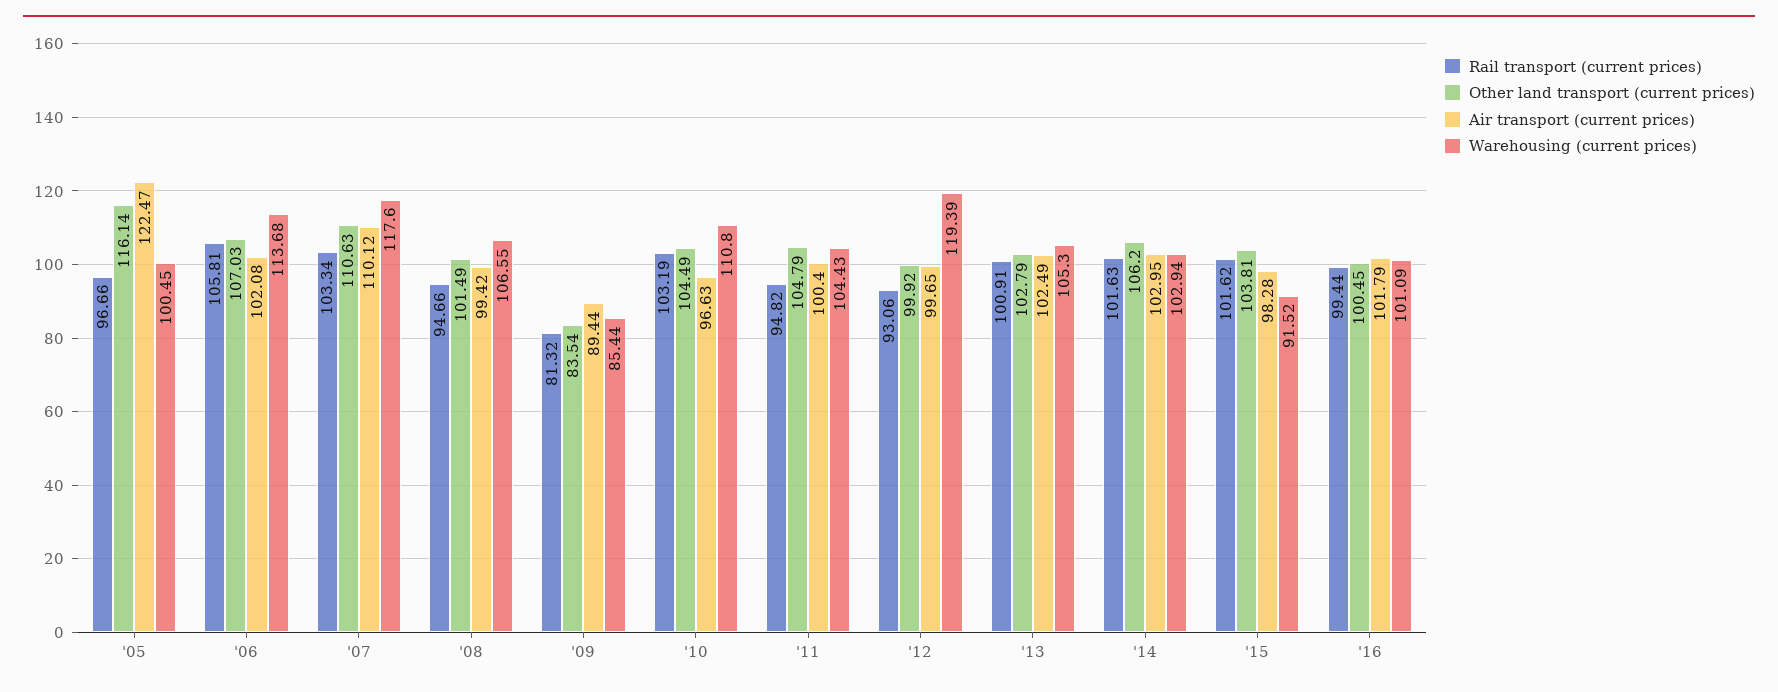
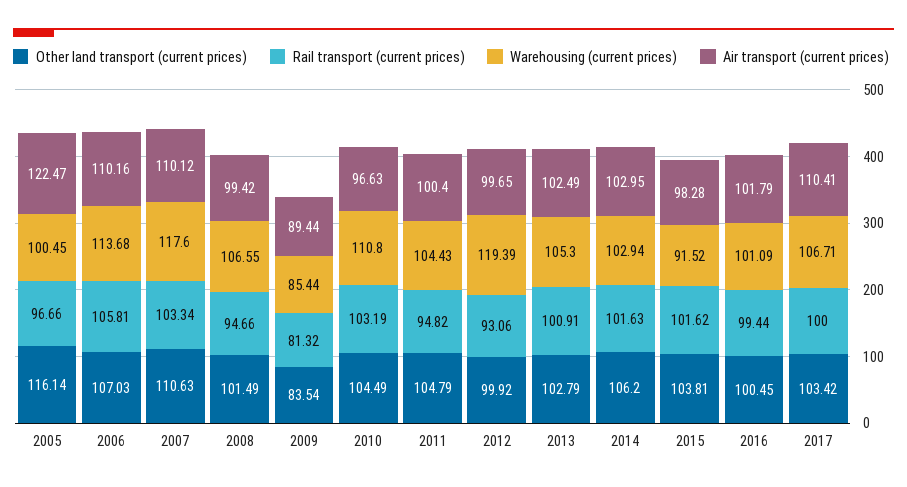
Air transport (current prices), '06: 102.08 -> 110.16
Other land transport (current prices), 2017: none -> 103.42
Rail transport (current prices), 2017: none -> 100
Warehousing (current prices), 2017: none -> 106.71
Air transport (current prices), 2017: none -> 110.41

